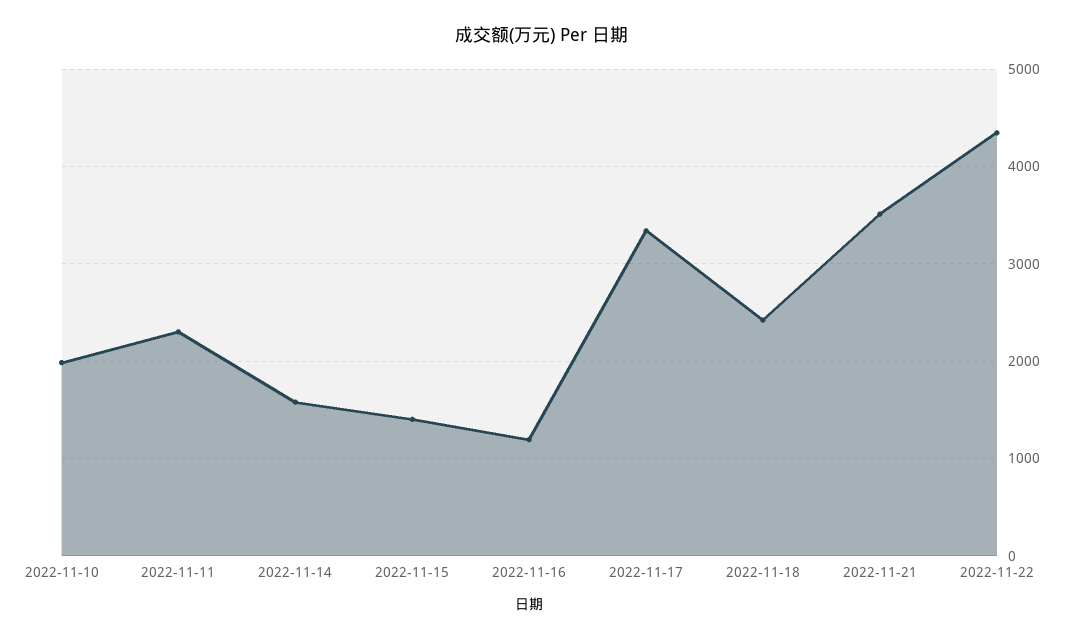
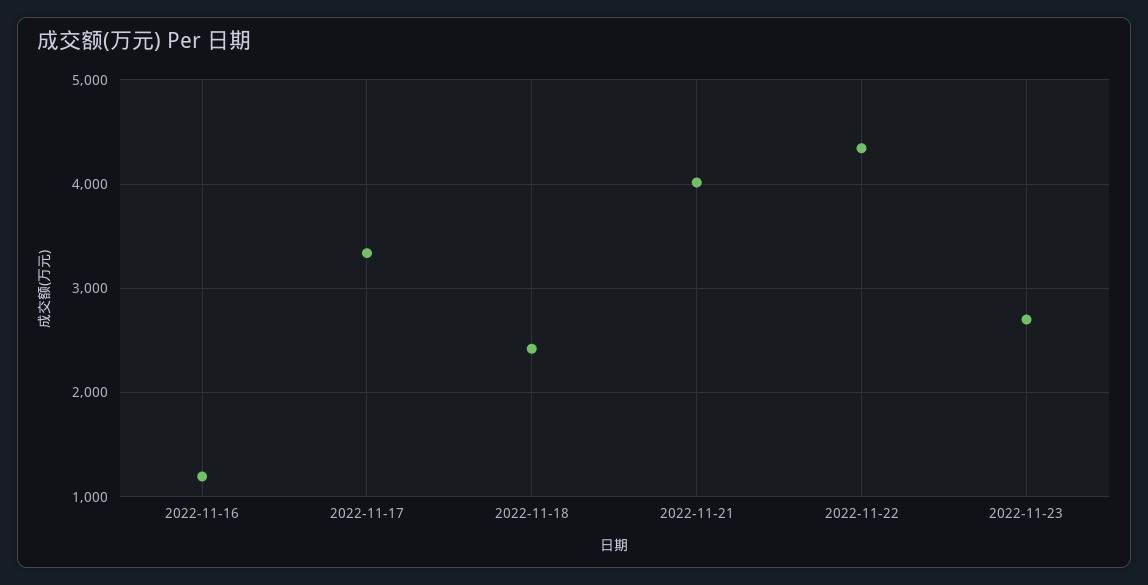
2022-11-10: 2000 -> none
2022-11-11: 2300 -> none
2022-11-14: 1600 -> none
2022-11-15: 1400 -> none
2022-11-21: 3500 -> 4000
2022-11-23: none -> 2700

